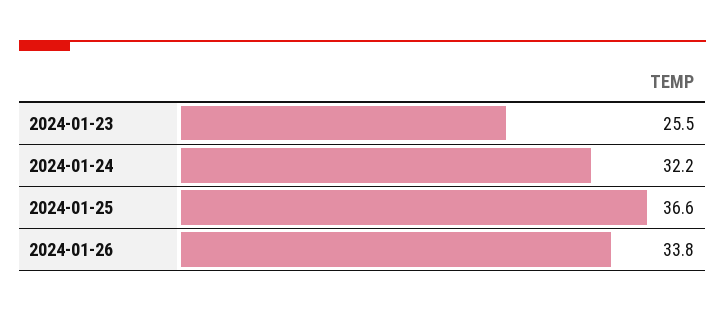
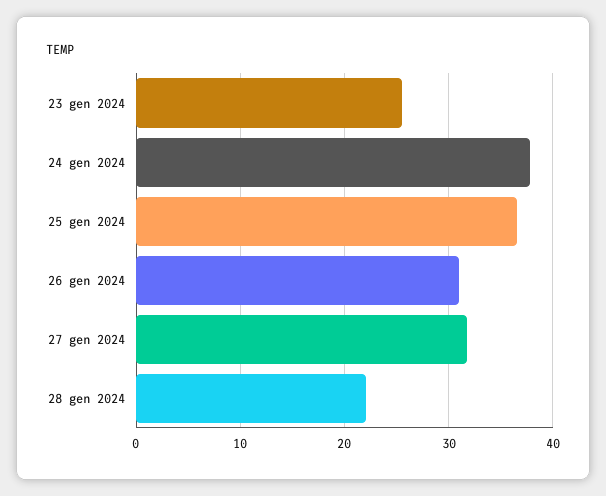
2024-01-24: 32.2 -> 38
2024-01-26: 33.8 -> 31
27 gen 2024: none -> 32
28 gen 2024: none -> 22

